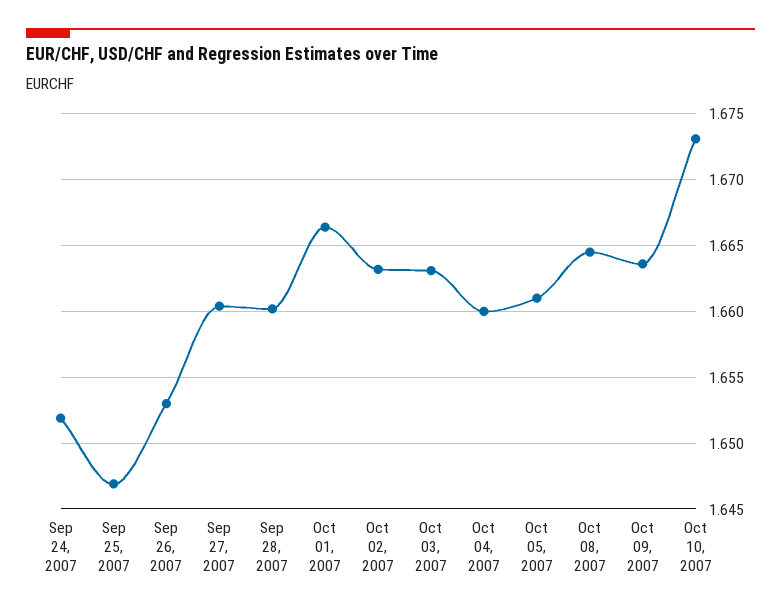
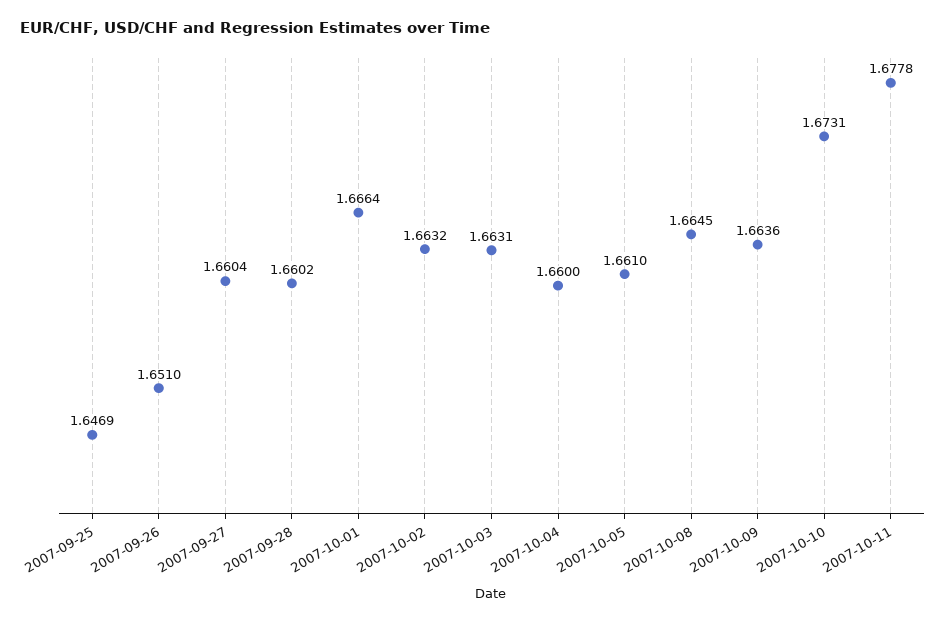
Sep 24, 2007: 1.652 -> none
Sep 26, 2007: 1.653 -> 1.651
2007-10-11: none -> 1.6778

